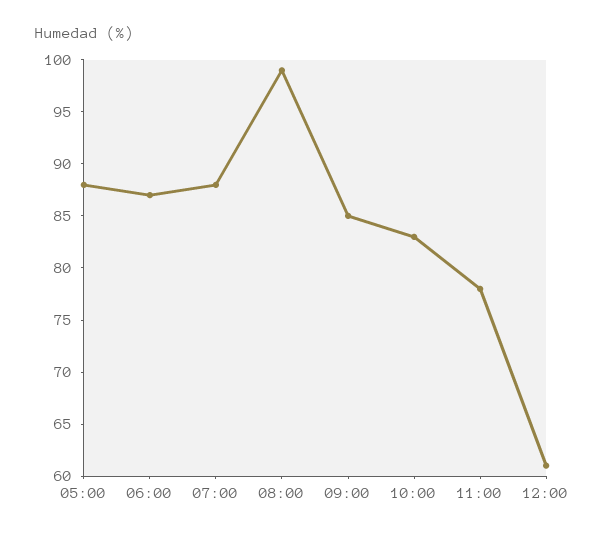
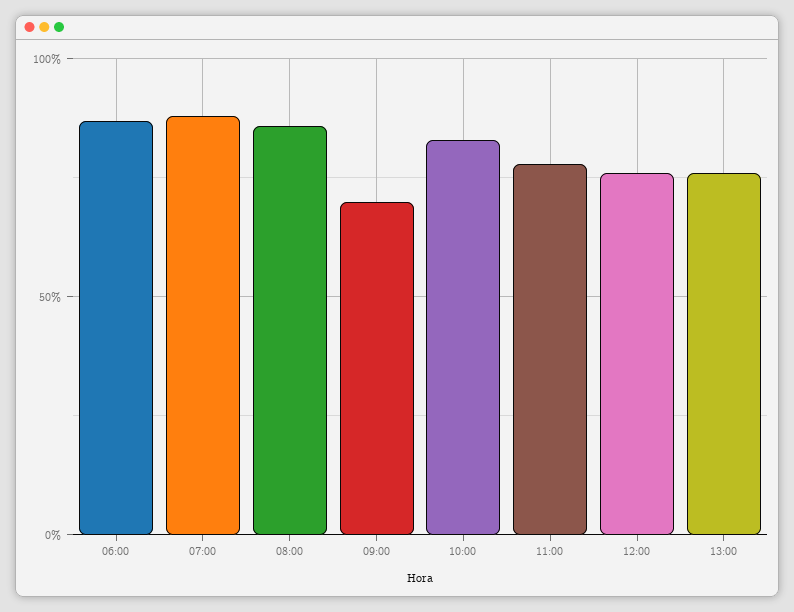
05:00: 88 -> none
08:00: 99 -> 85
09:00: 85 -> 70
12:00: 61 -> 75
13:00: none -> 75

